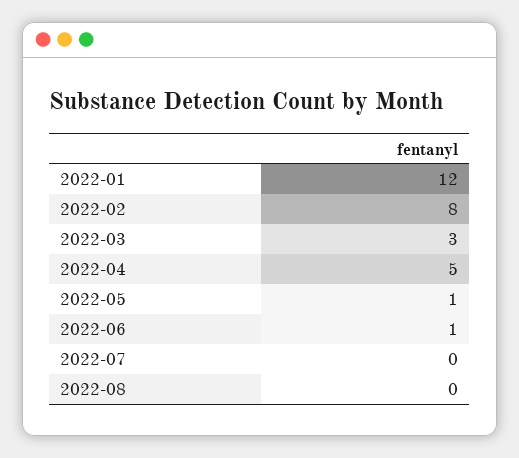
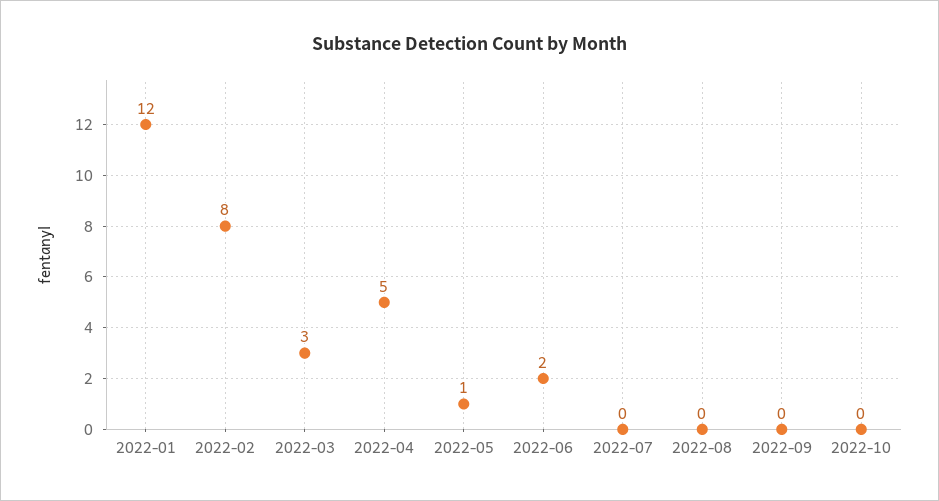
2022-06: 1 -> 2
2022-09: none -> 0
2022-10: none -> 0

